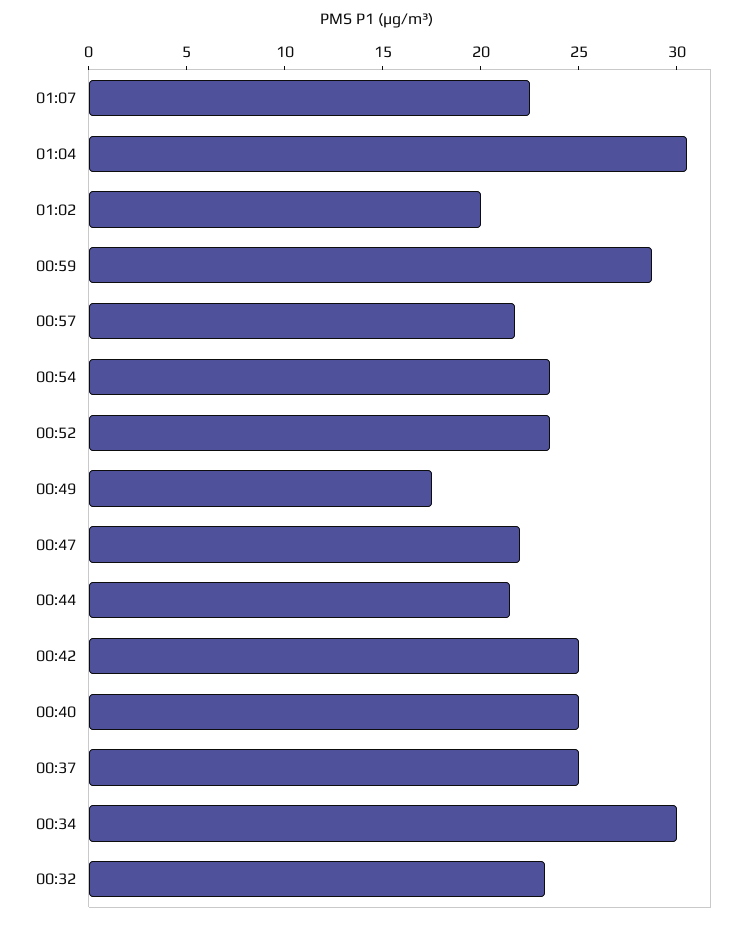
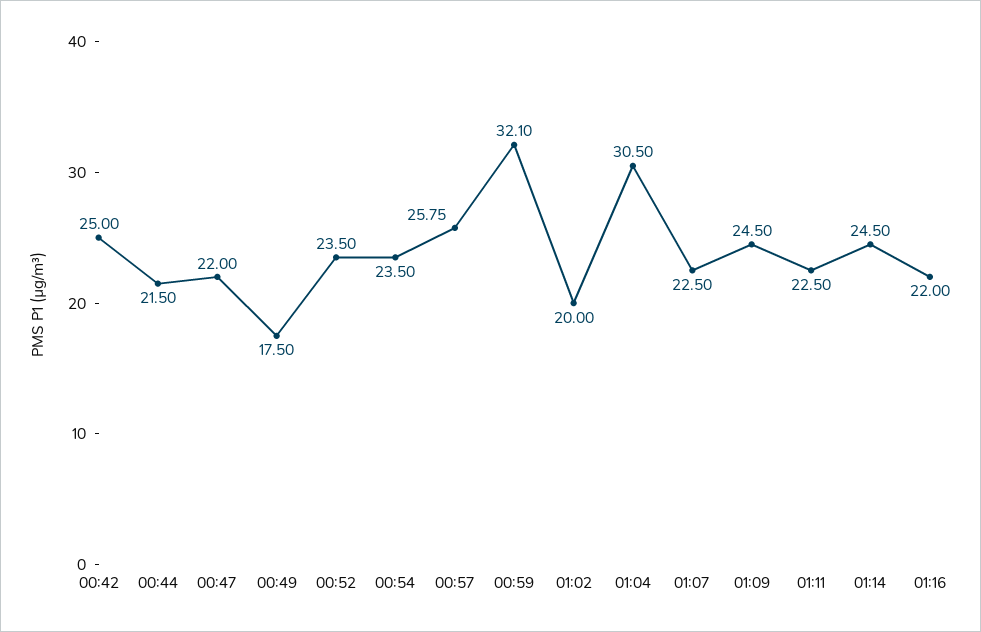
00:59: 29 -> 32.1
00:57: 22 -> 25.75
00:40: 25 -> none
00:37: 25 -> none
00:34: 30 -> none
00:32: 23 -> none
01:09: none -> 24.5
01:11: none -> 22.5
01:14: none -> 24.5
01:16: none -> 22

